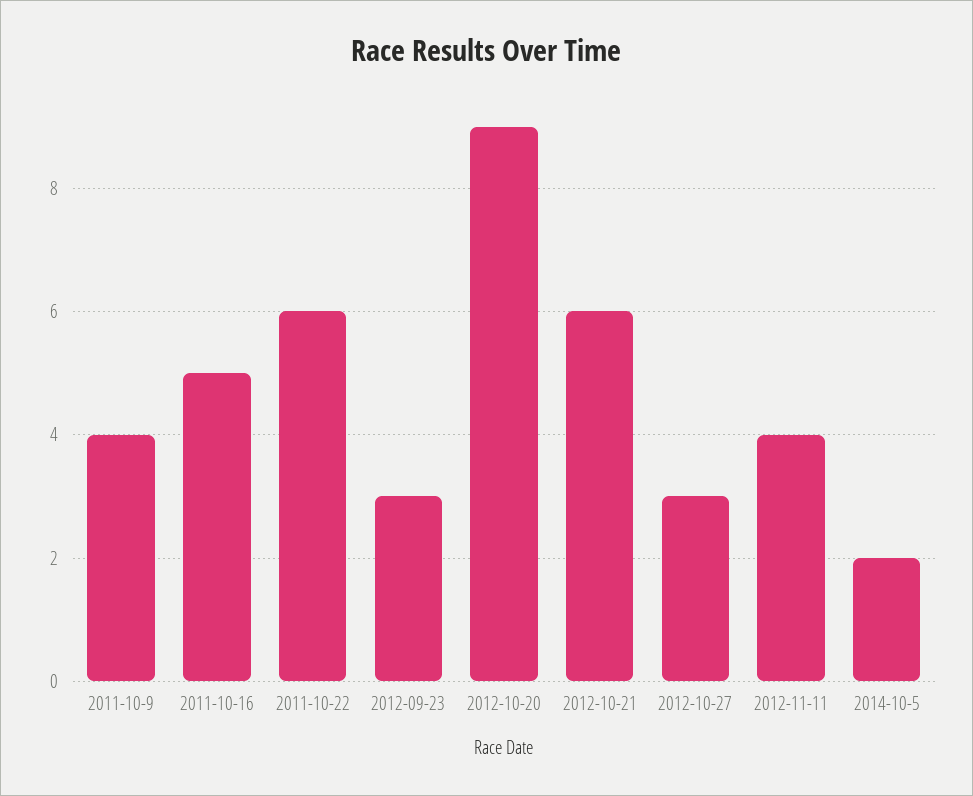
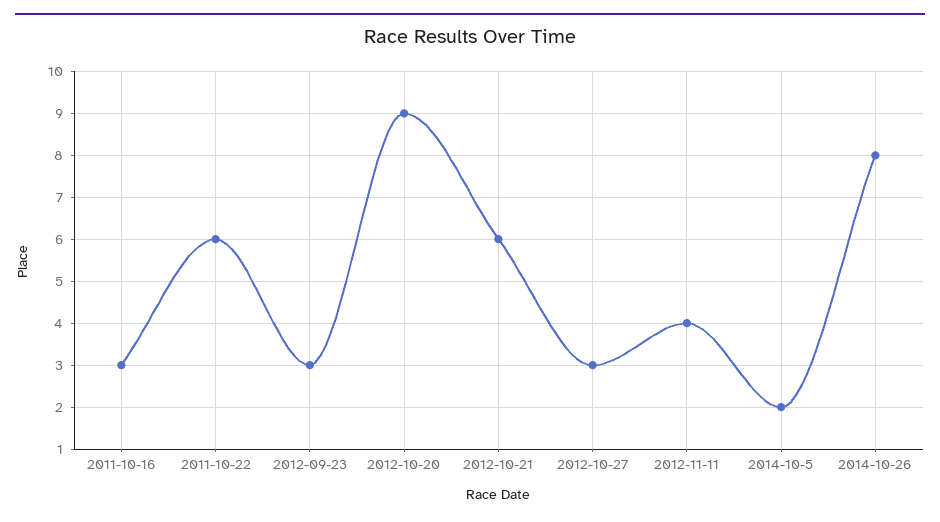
2011-10-9: 4 -> none
2011-10-16: 5 -> 3
2014-10-26: none -> 8

